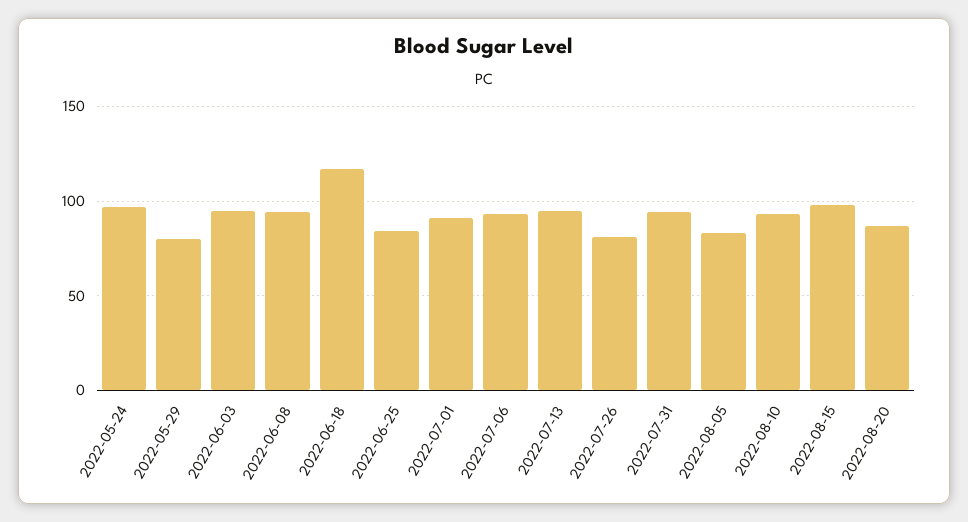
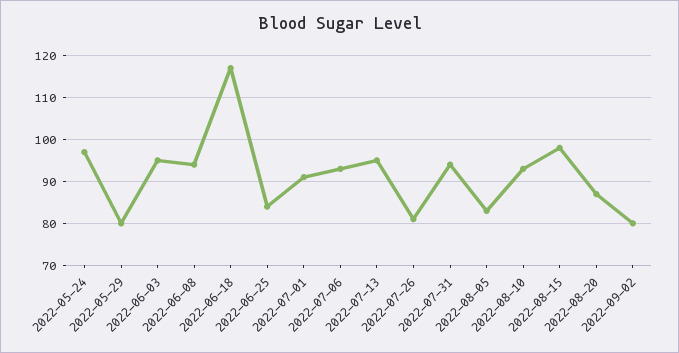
2022-09-02: none -> 80

